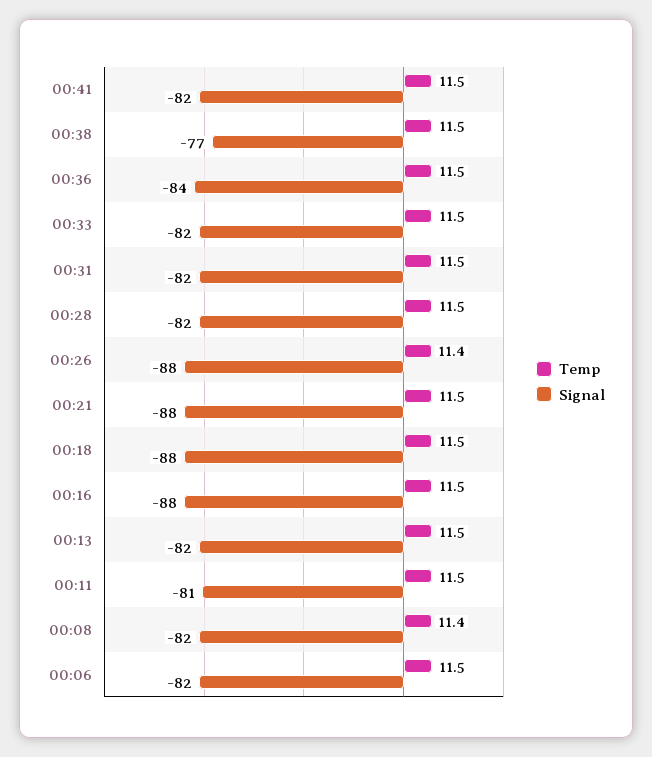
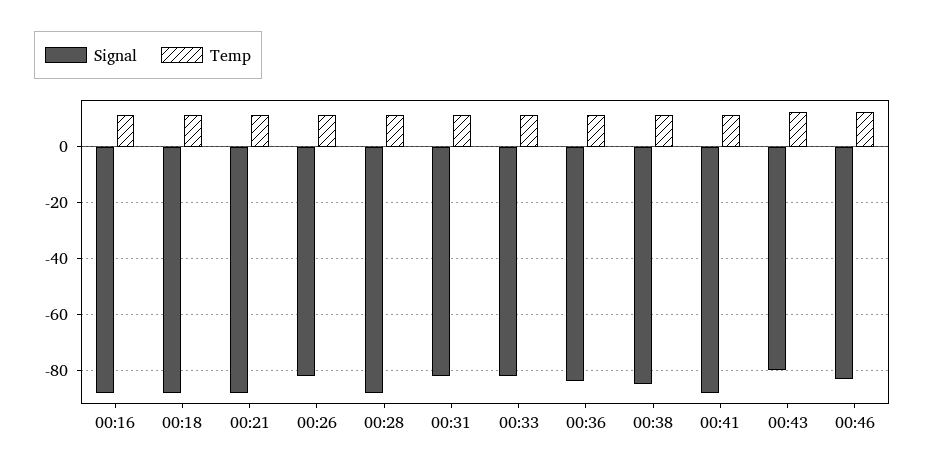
Signal, 00:41: -82 -> -87.5
Signal, 00:38: -77 -> -85
Signal, 00:28: -82 -> -87.5
Signal, 00:26: -88 -> -82.5
Temp, 00:13: 11.5 -> none
Signal, 00:13: -82 -> none
Temp, 00:11: 11.5 -> none
Signal, 00:11: -81 -> none
Temp, 00:08: 11.4 -> none
Signal, 00:08: -82 -> none
Temp, 00:06: 11.5 -> none
Signal, 00:06: -82 -> none
Signal, 00:43: none -> -80
Temp, 00:43: none -> 12.5
Signal, 00:46: none -> -82.5
Temp, 00:46: none -> 12.5

